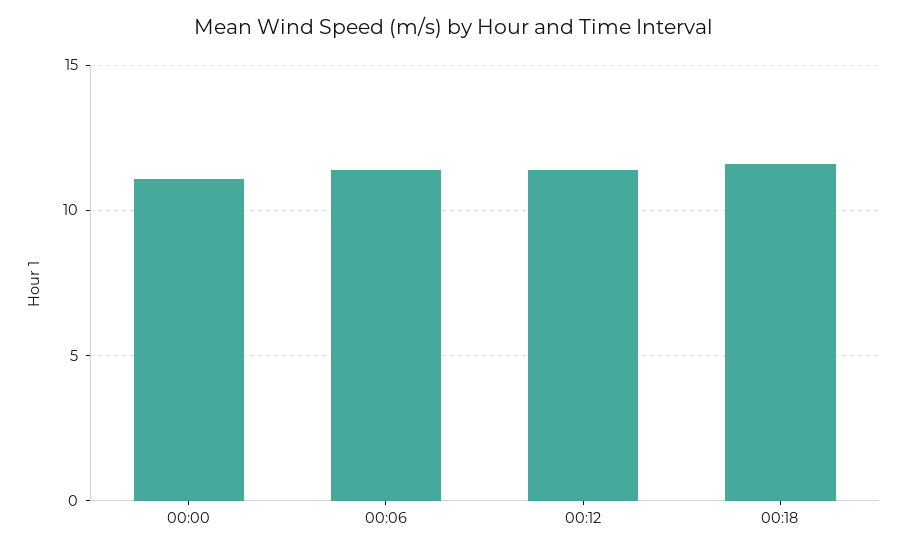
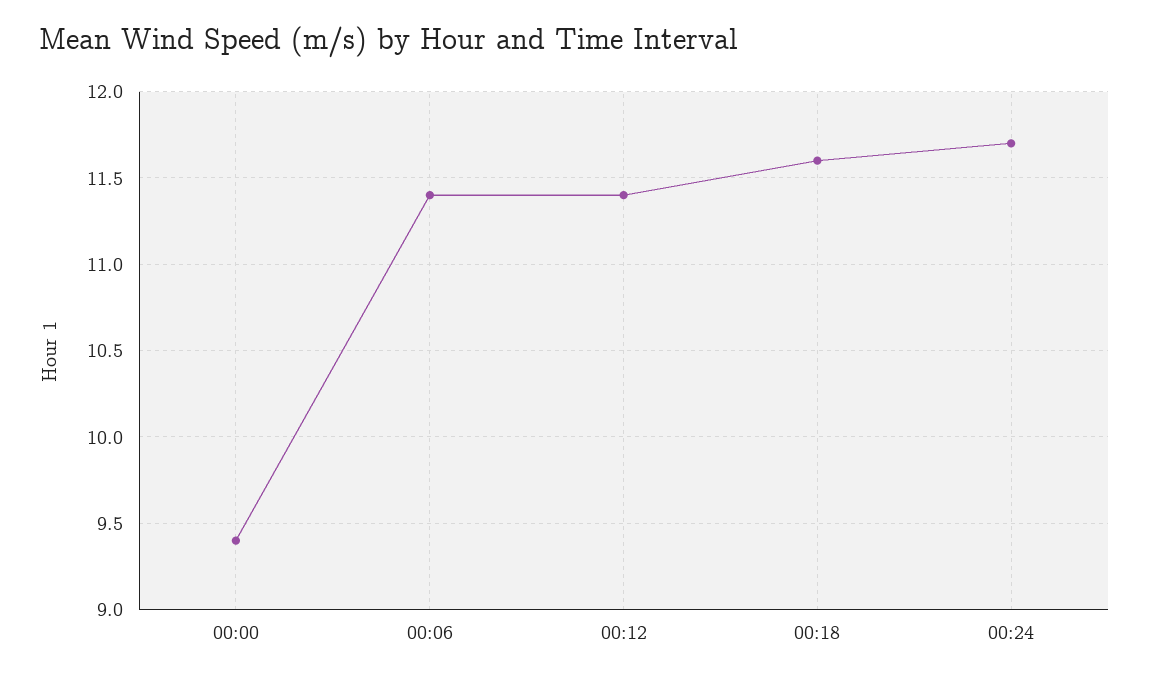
00:00: 11 -> 9.4
00:24: none -> 11.7

